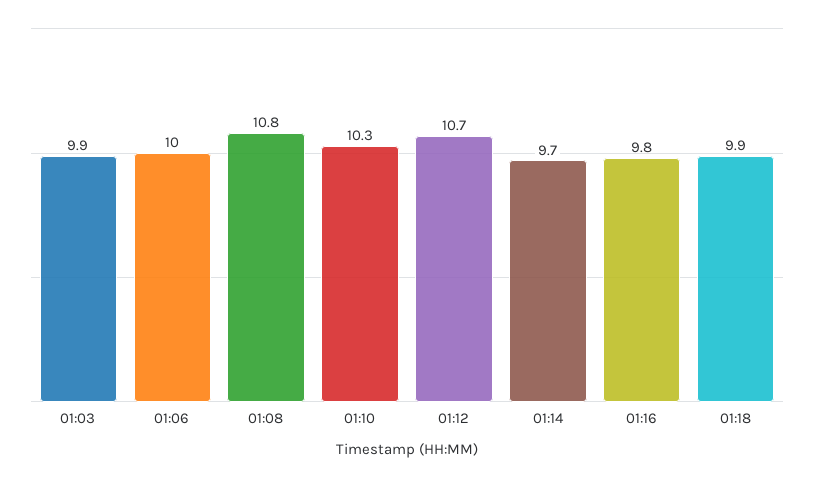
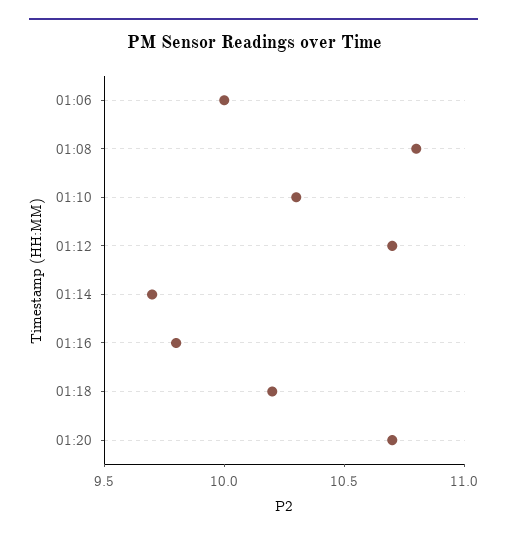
01:03: 9.9 -> none
01:18: 9.9 -> 10.2
01:20: none -> 10.7

